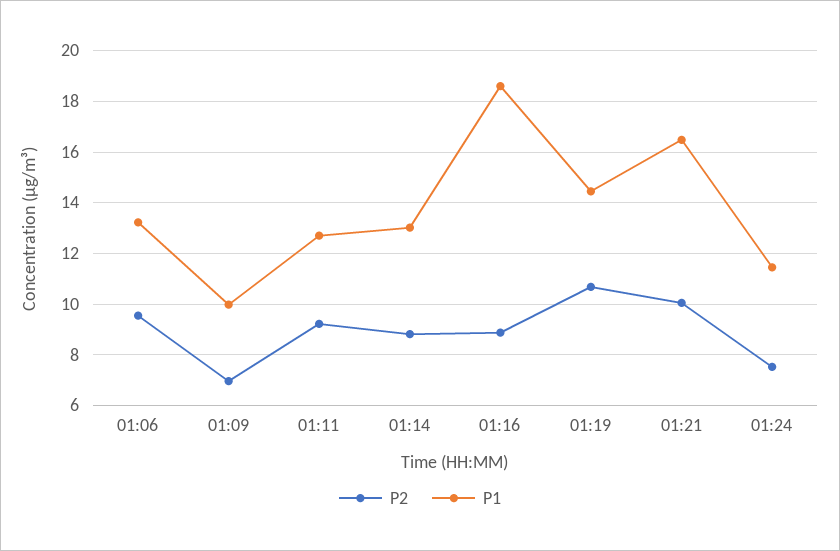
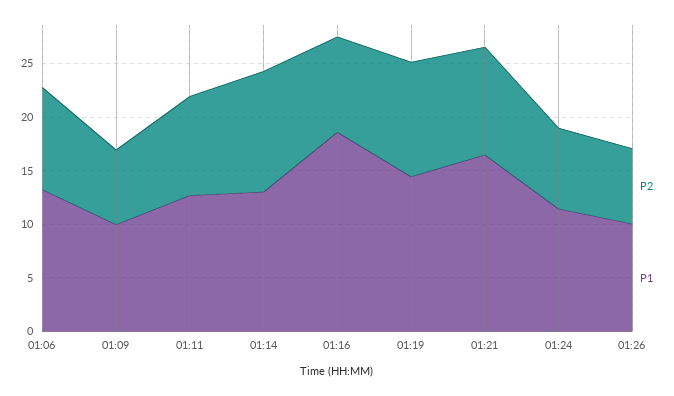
P2, 01:14: 8.75 -> 11
P2, 01:26: none -> 7
P1, 01:26: none -> 10

